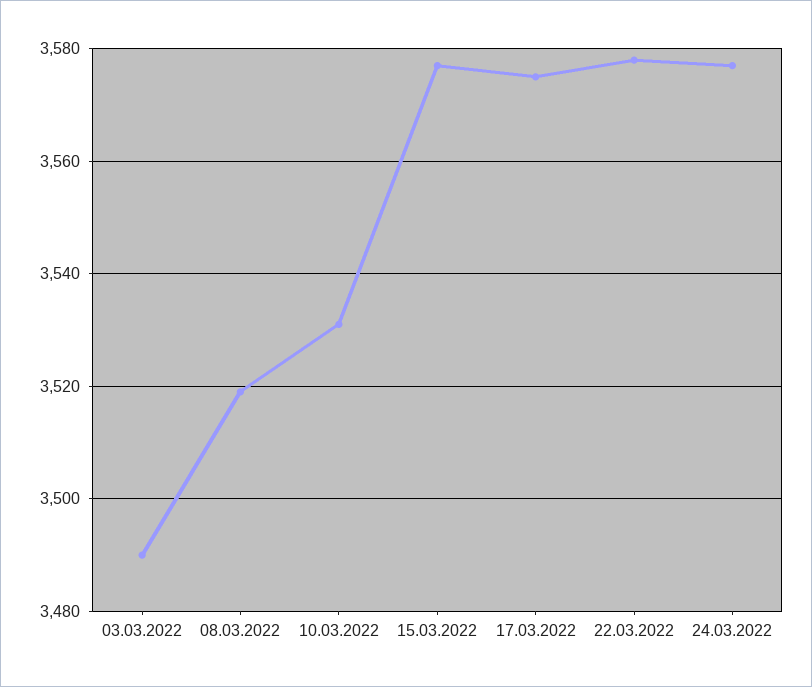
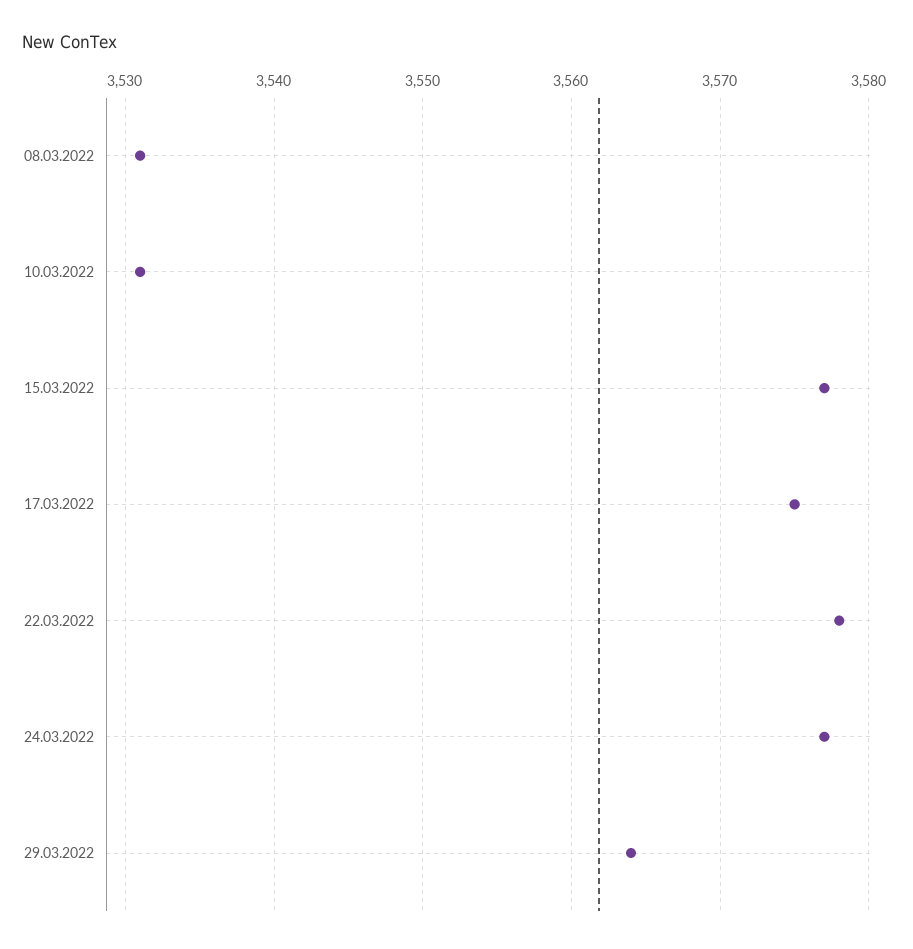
03.03.2022: 3490 -> none
08.03.2022: 3520 -> 3531
29.03.2022: none -> 3564

